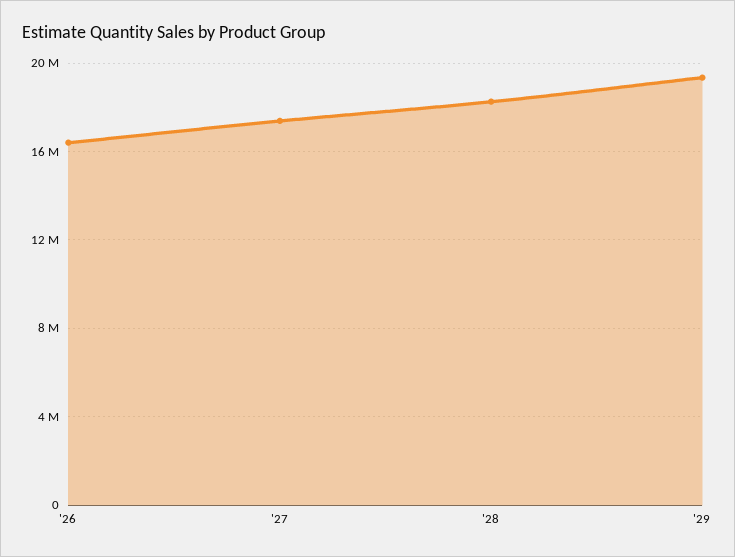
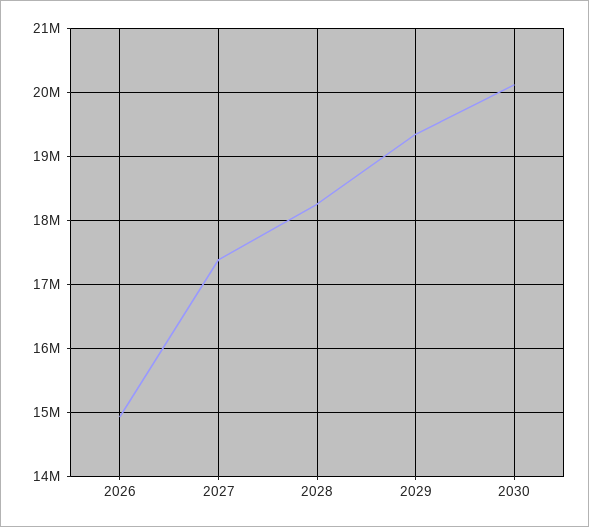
'26: 16500000 -> 14900000
2030: none -> 20100000

